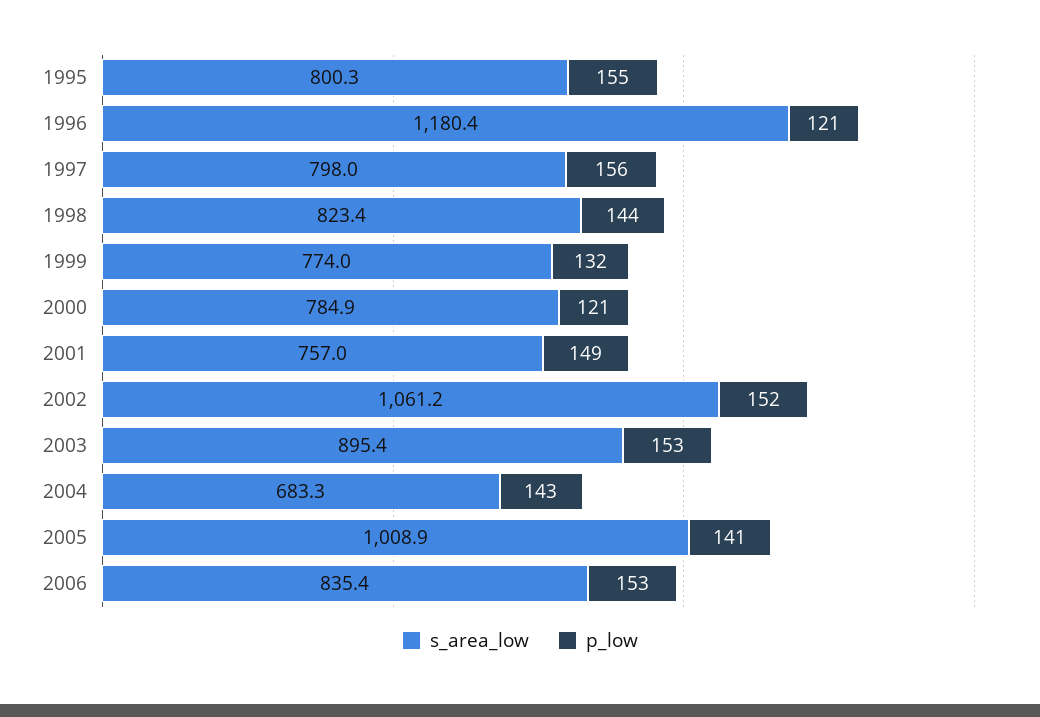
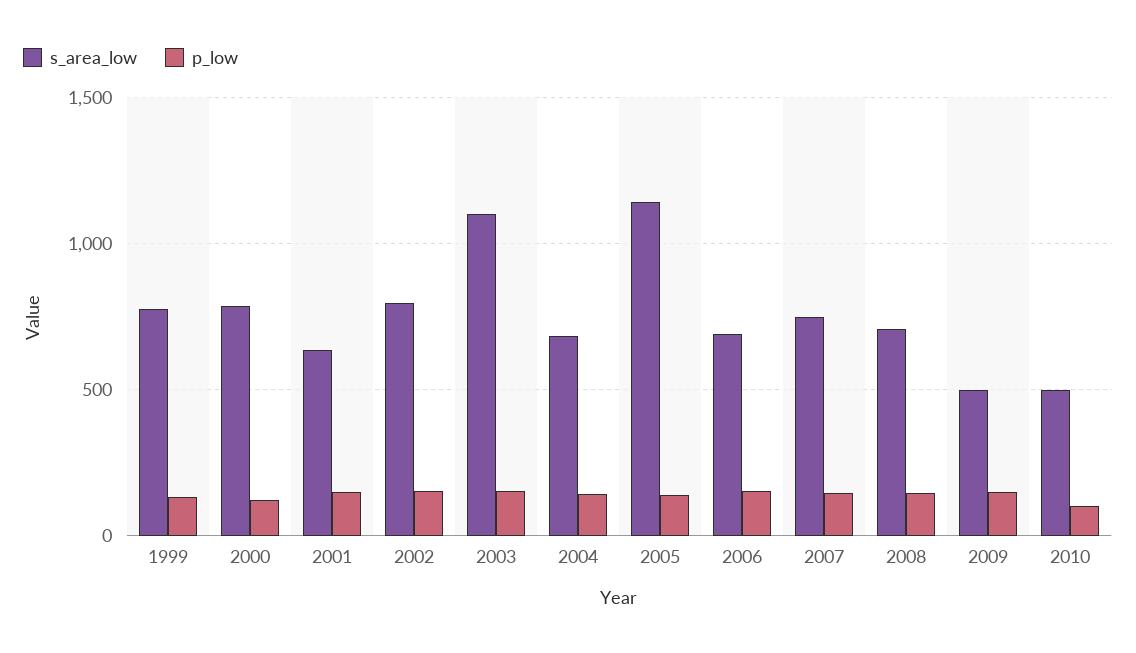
s_area_low, 1995: 800.3 -> none
p_low, 1995: 155 -> none
s_area_low, 1996: 1180.4 -> none
p_low, 1996: 121 -> none
s_area_low, 1997: 798 -> none
p_low, 1997: 156 -> none
s_area_low, 1998: 823.4 -> none
p_low, 1998: 144 -> none
s_area_low, 2001: 757 -> 650
s_area_low, 2002: 1061.2 -> 800
s_area_low, 2003: 895.4 -> 1100
s_area_low, 2005: 1008.9 -> 1150
s_area_low, 2006: 835.4 -> 700
s_area_low, 2007: none -> 750
p_low, 2007: none -> 150
s_area_low, 2008: none -> 700
p_low, 2008: none -> 150
s_area_low, 2009: none -> 500
p_low, 2009: none -> 150
s_area_low, 2010: none -> 500
p_low, 2010: none -> 100

